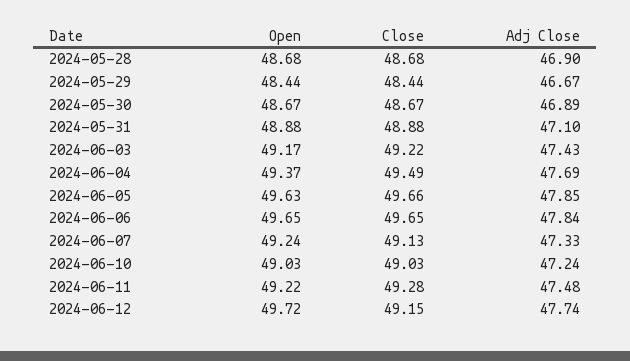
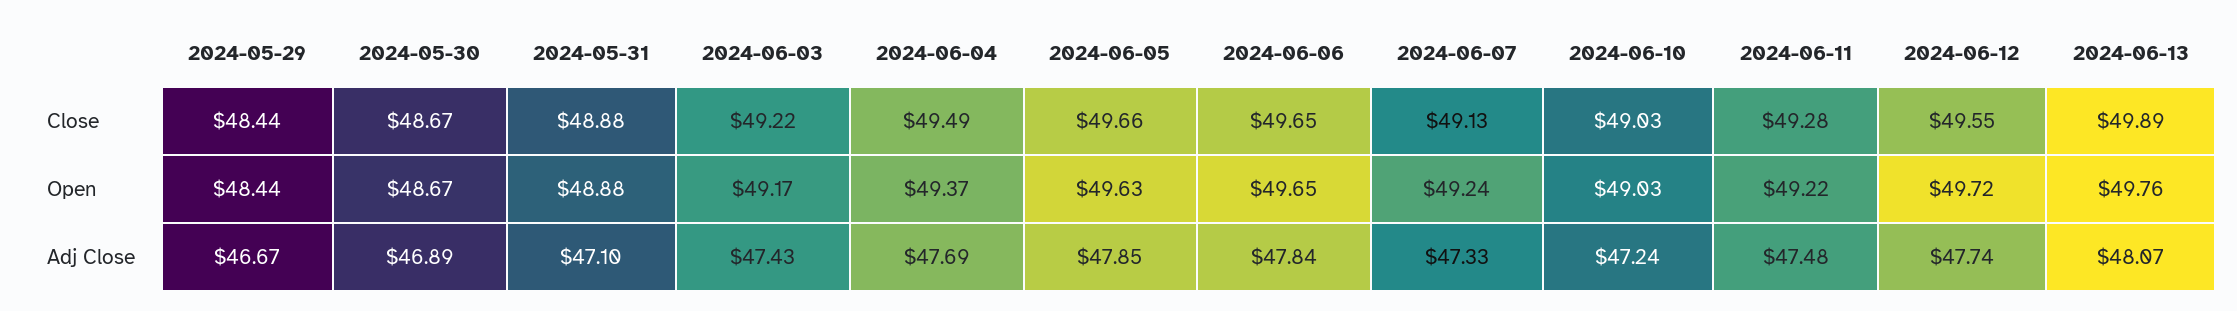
Open, 2024-05-28: 48.68 -> none
Close, 2024-05-28: 48.68 -> none
Adj Close, 2024-05-28: 46.9 -> none
Close, 2024-06-12: 49.15 -> 49.55
Close, 2024-06-13: none -> 49.89
Open, 2024-06-13: none -> 49.76
Adj Close, 2024-06-13: none -> 48.07

